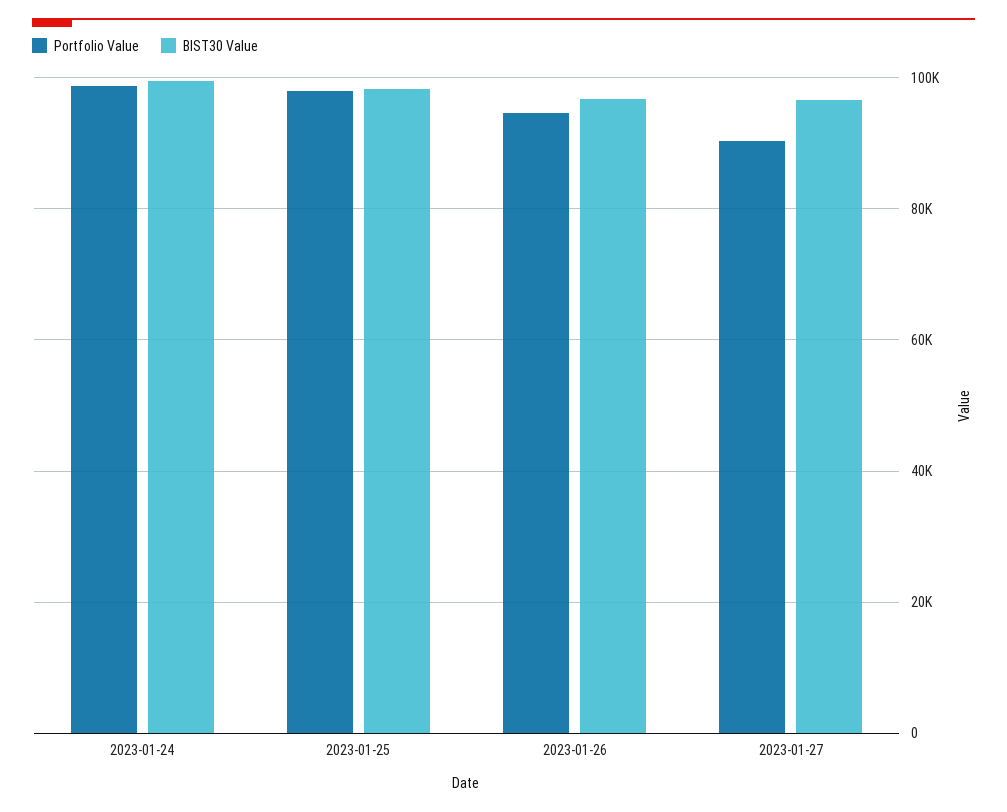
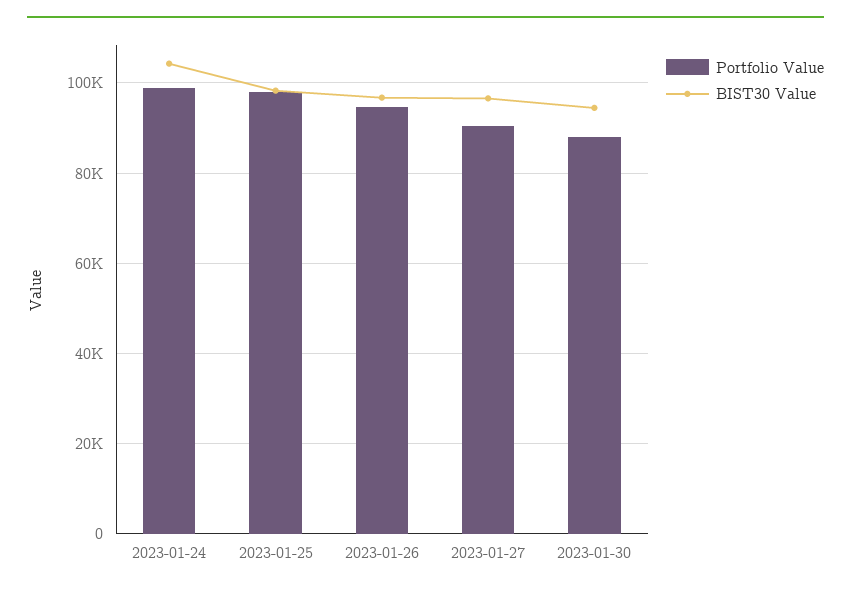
BIST30 Value, 2023-01-24: 100000 -> 104000
Portfolio Value, 2023-01-30: none -> 88000
BIST30 Value, 2023-01-30: none -> 94000

